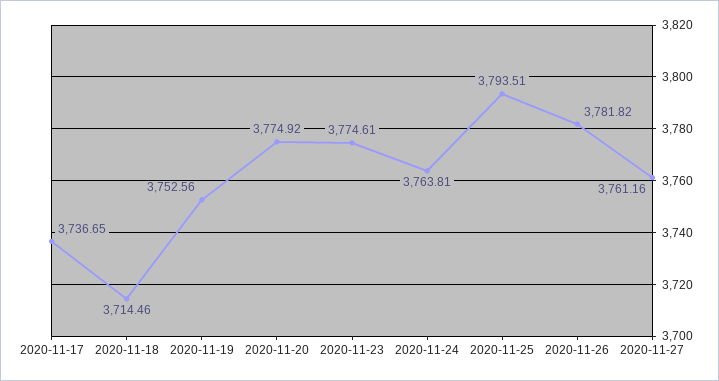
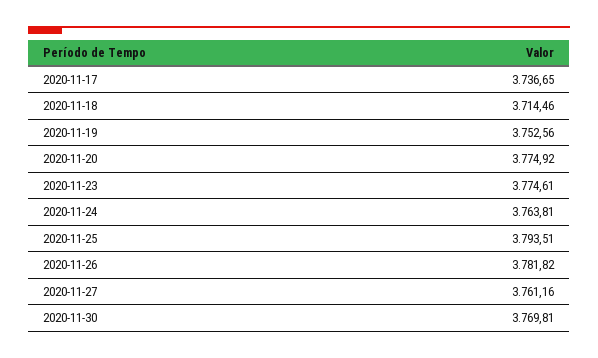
2020-11-30: none -> 3769.81

